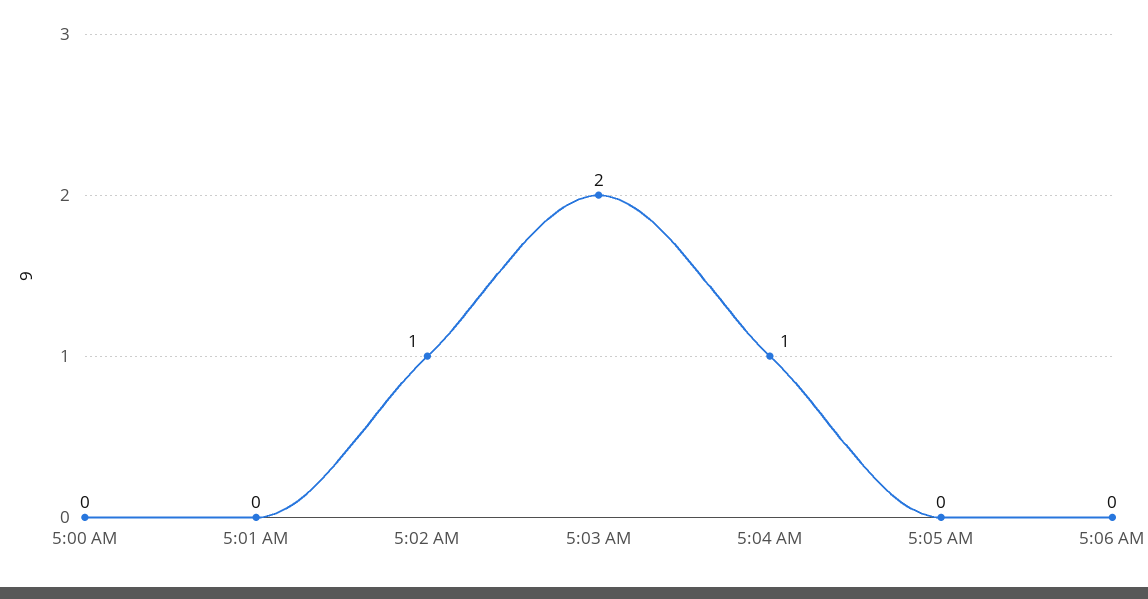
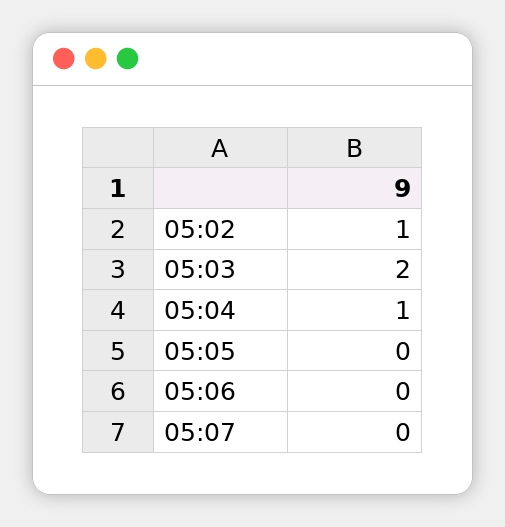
5:00 AM: 0 -> none
5:01 AM: 0 -> none
05:07: none -> 0

